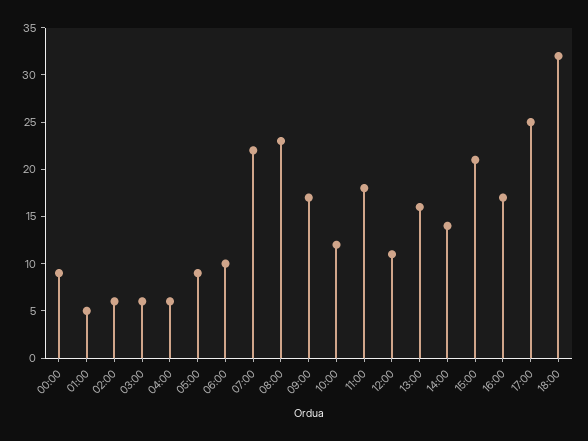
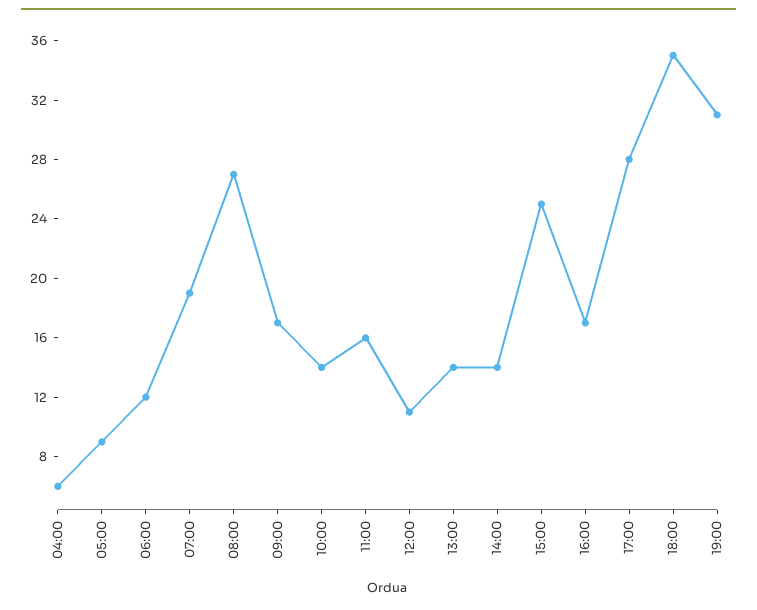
00:00: 9 -> none
01:00: 5 -> none
02:00: 6 -> none
03:00: 6 -> none
06:00: 10 -> 12
07:00: 22 -> 19
08:00: 23 -> 27
10:00: 12 -> 14
11:00: 18 -> 16
13:00: 16 -> 14
15:00: 21 -> 25
17:00: 25 -> 28
18:00: 32 -> 35
19:00: none -> 31

